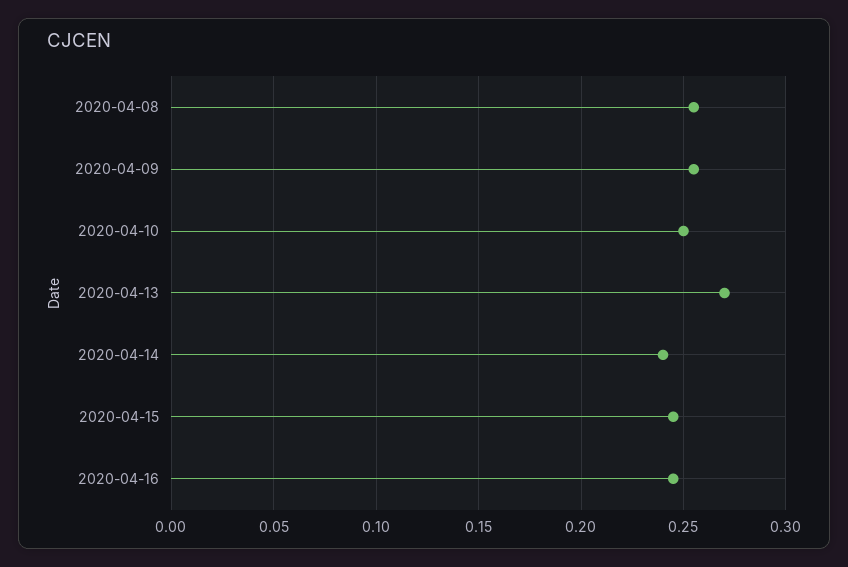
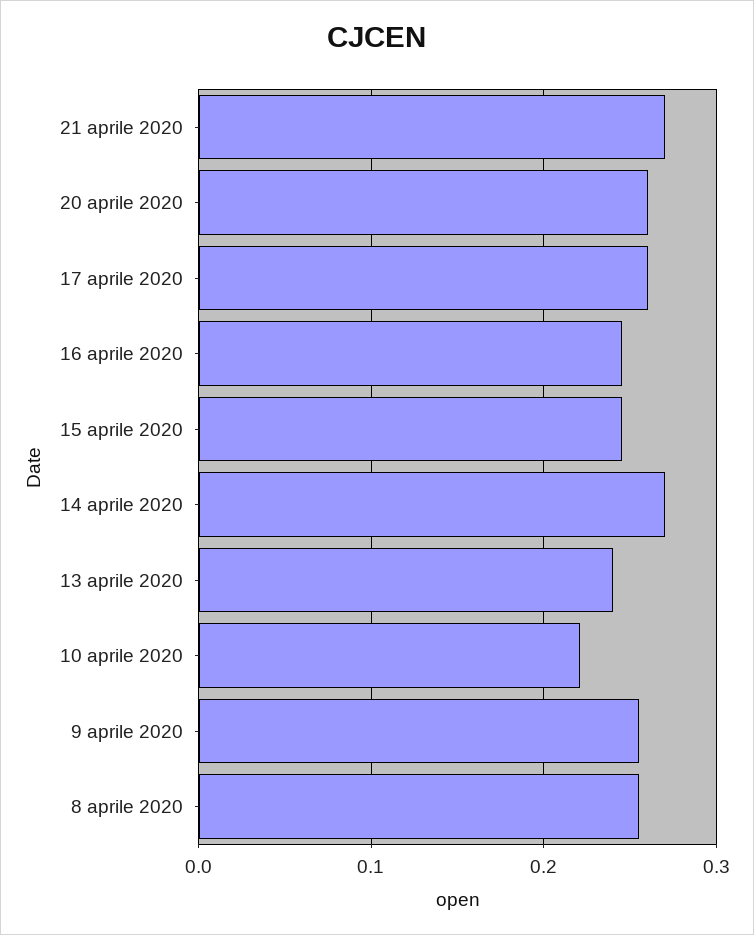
2020-04-10: 0.25 -> 0.22
2020-04-13: 0.27 -> 0.24
2020-04-14: 0.24 -> 0.27
21 aprile 2020: none -> 0.27
20 aprile 2020: none -> 0.26
17 aprile 2020: none -> 0.26

